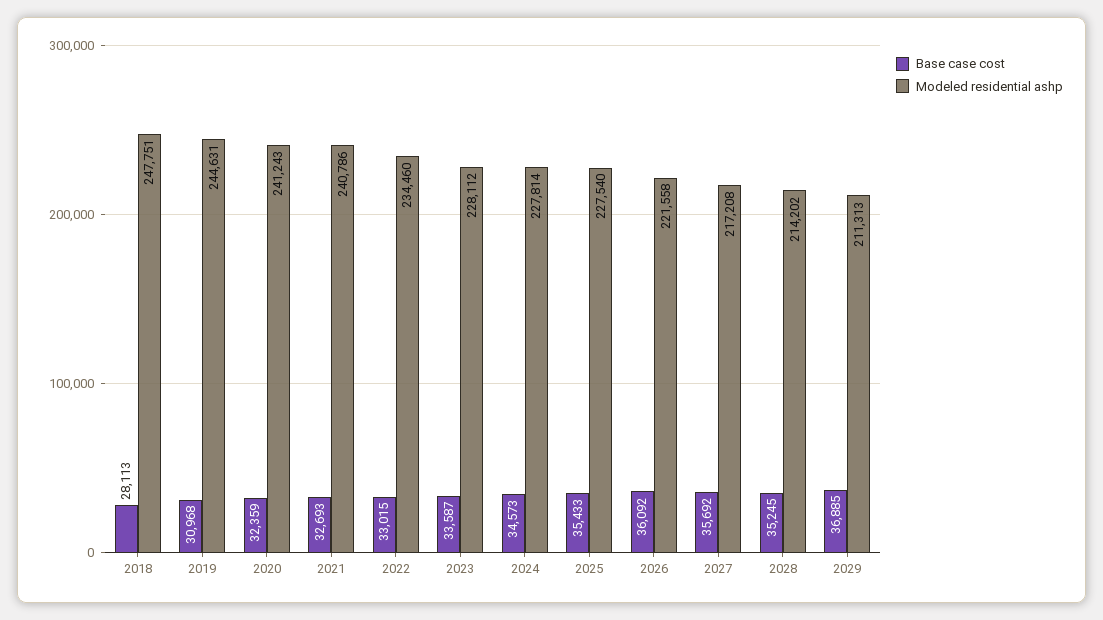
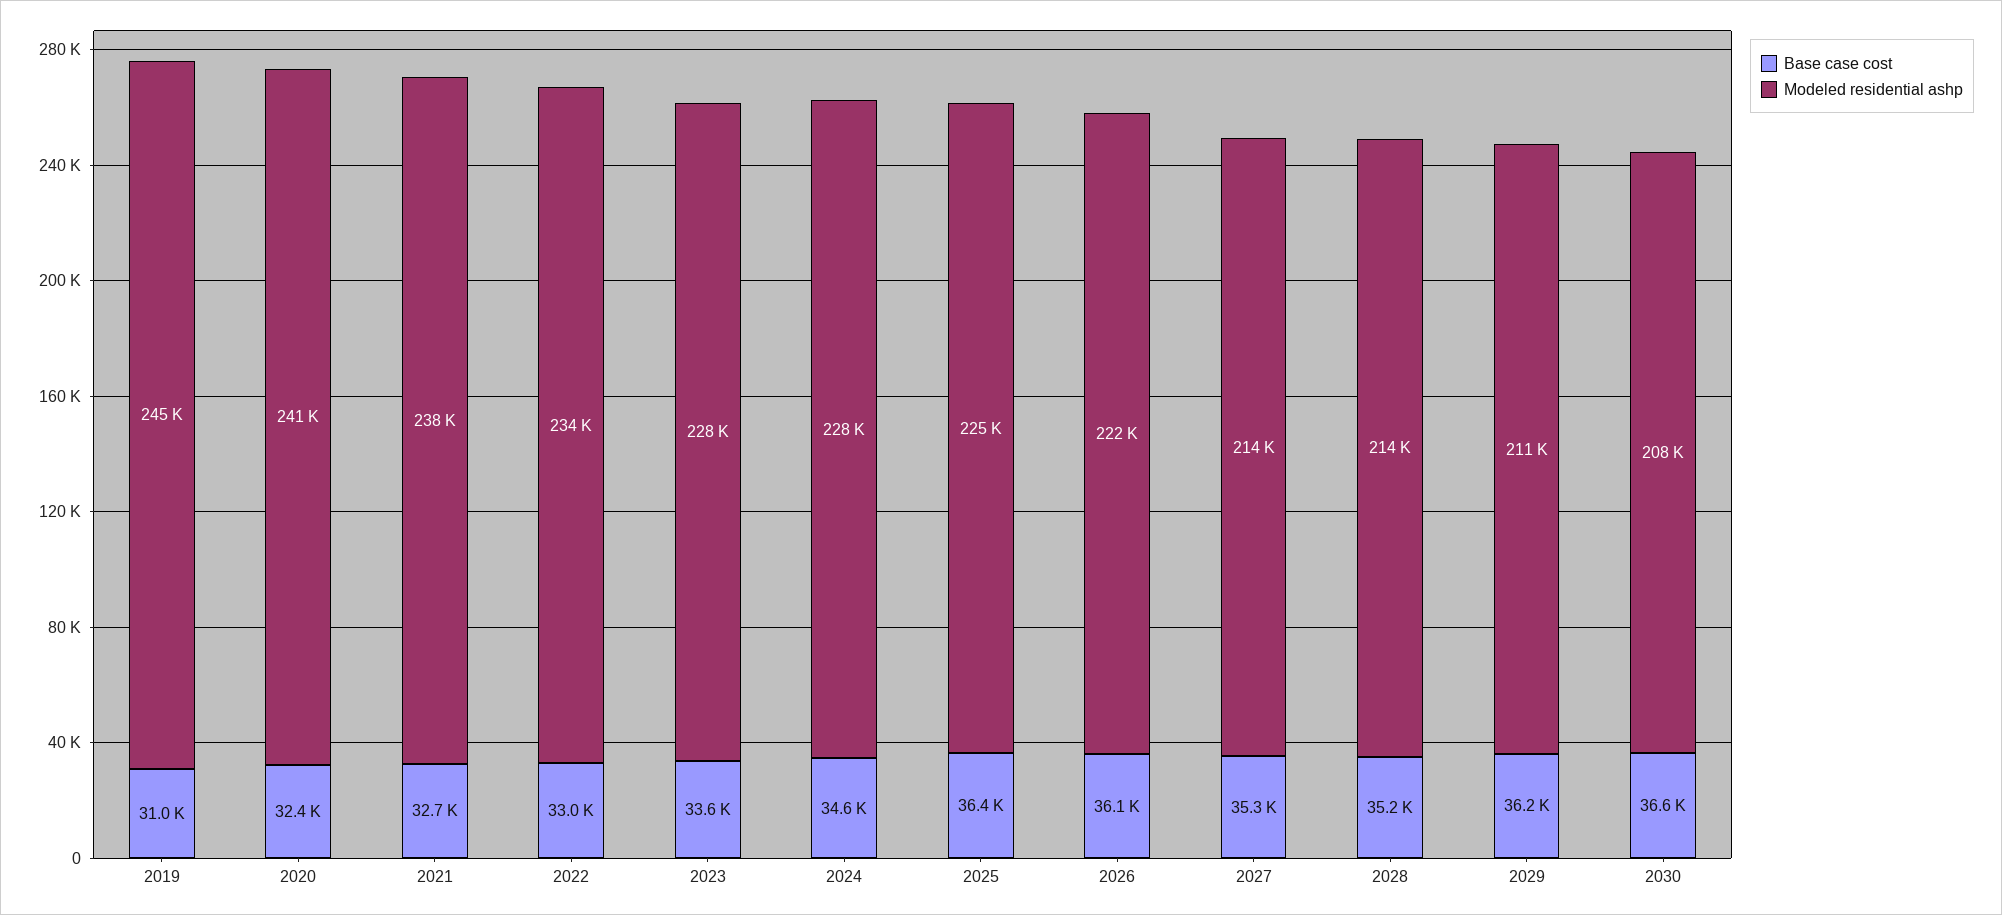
Base case cost, 2018: 28113 -> none
Modeled residential ashp, 2018: 247751 -> none
Modeled residential ashp, 2021: 240786 -> 238000
Base case cost, 2025: 35433 -> 36400
Modeled residential ashp, 2025: 227540 -> 225000
Base case cost, 2027: 35692 -> 35300
Modeled residential ashp, 2027: 217208 -> 214000
Base case cost, 2029: 36885 -> 36200
Base case cost, 2030: none -> 36600
Modeled residential ashp, 2030: none -> 208000

